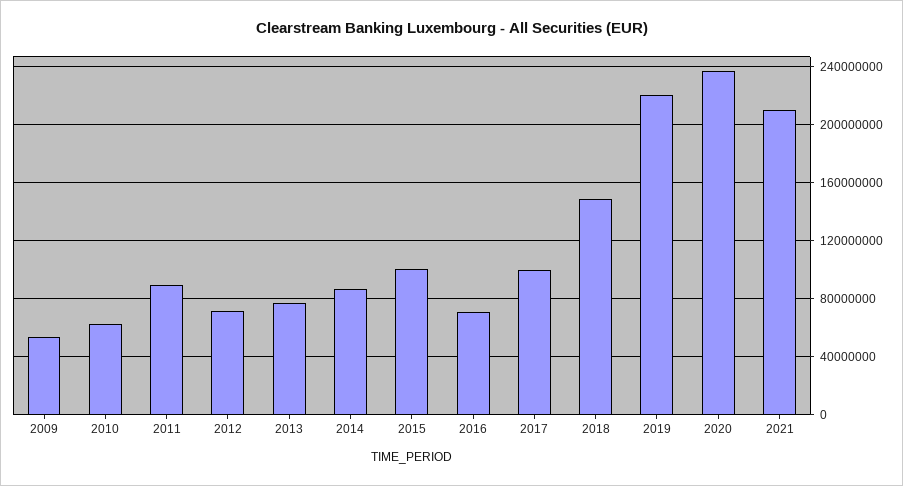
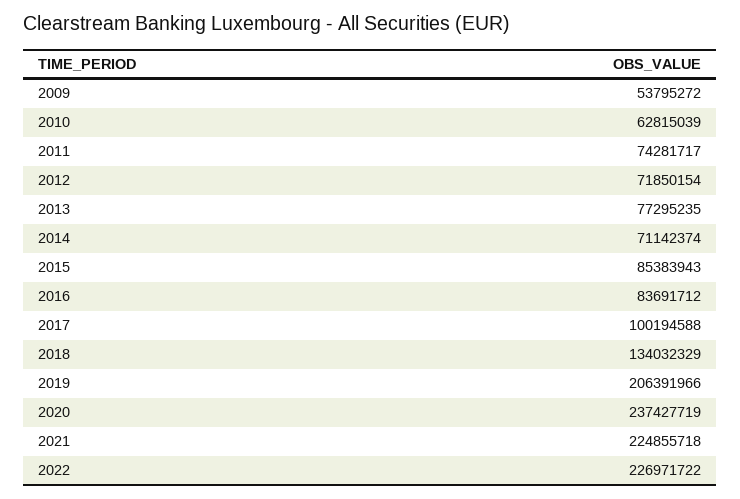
2011: 90000000 -> 74281717
2014: 85000000 -> 71142374
2015: 100000000 -> 85383943
2016: 70000000 -> 83691712
2018: 150000000 -> 134032329
2019: 220000000 -> 206391966
2021: 210000000 -> 224855718
2022: none -> 226971722

